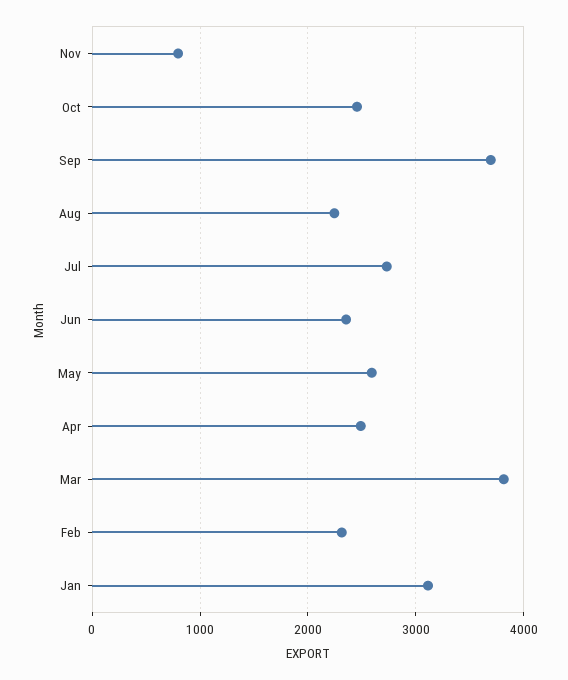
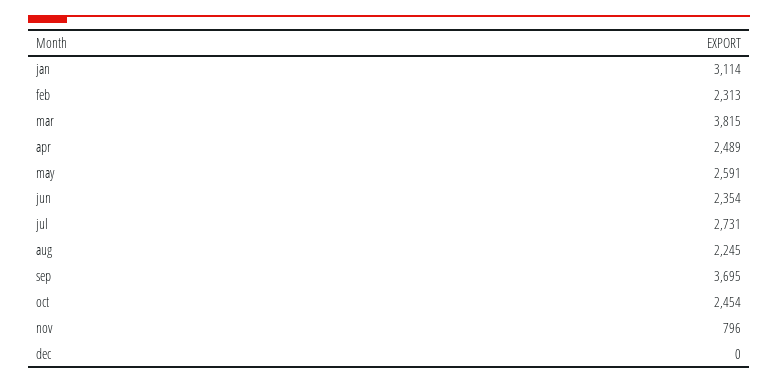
dec: none -> 0

